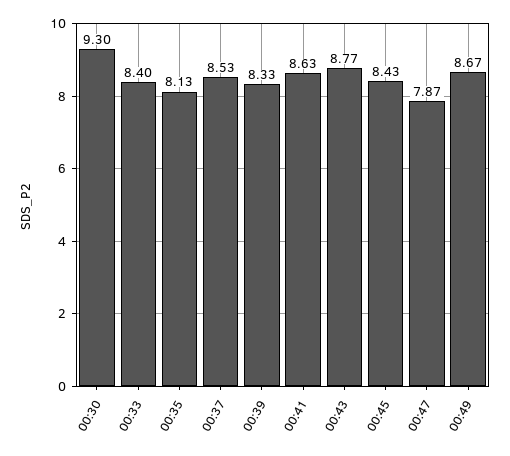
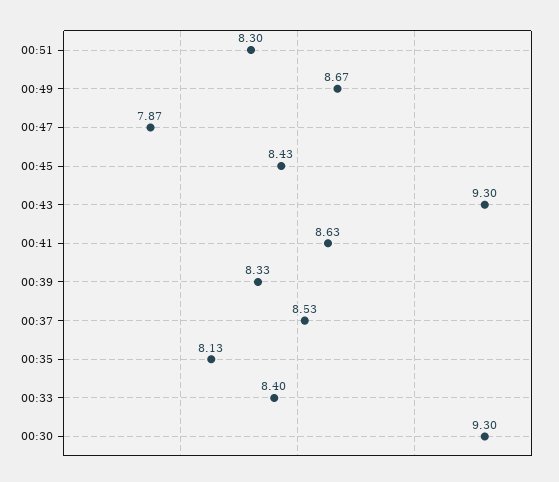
00:43: 8.77 -> 9.3
00:51: none -> 8.3

